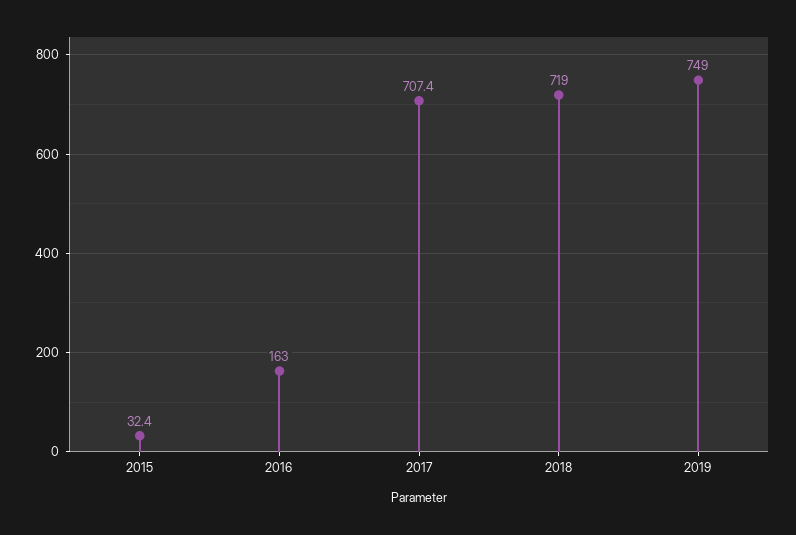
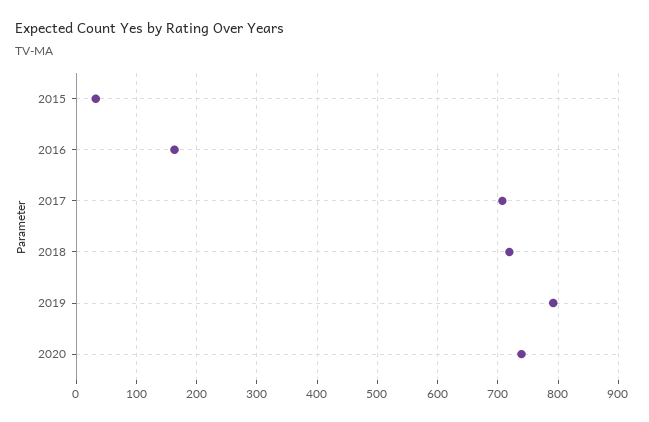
2019: 749 -> 790
2020: none -> 740

